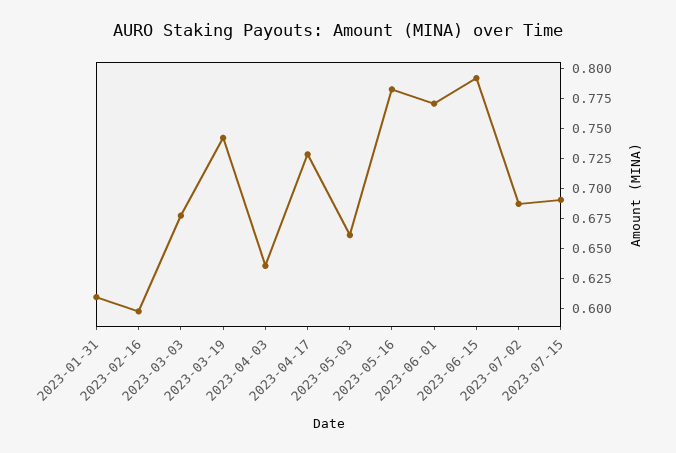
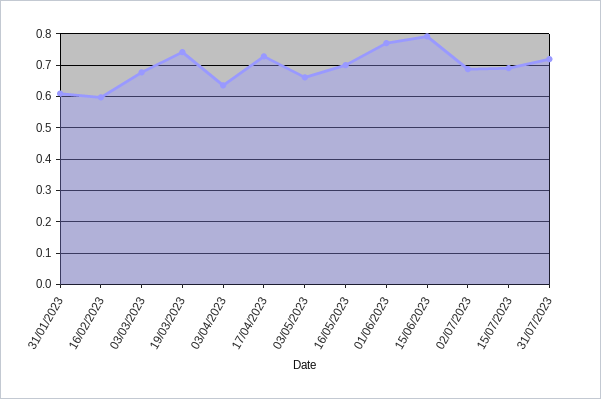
2023-05-16: 0.775 -> 0.7
31/07/2023: none -> 0.72

